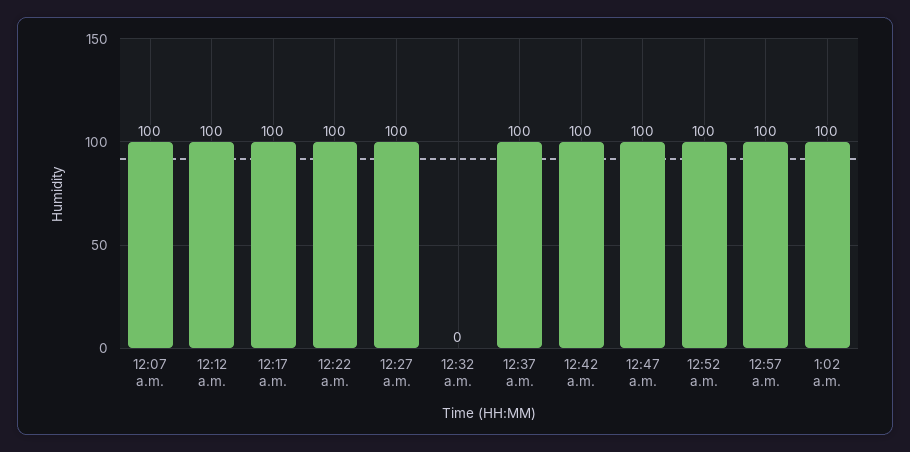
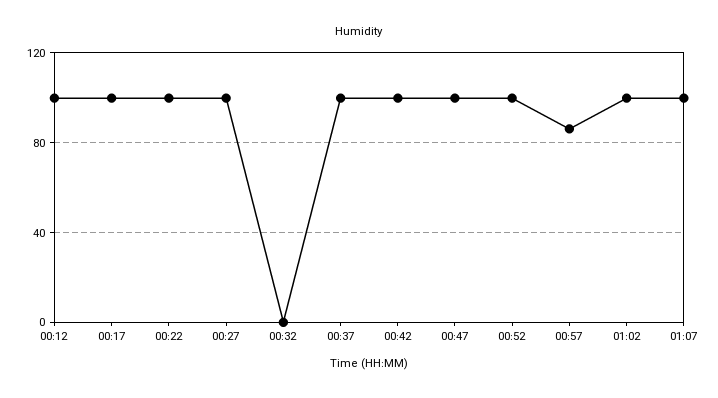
12:07 a.m.: 100 -> none
12:57 a.m.: 100 -> 85
01:07: none -> 100

